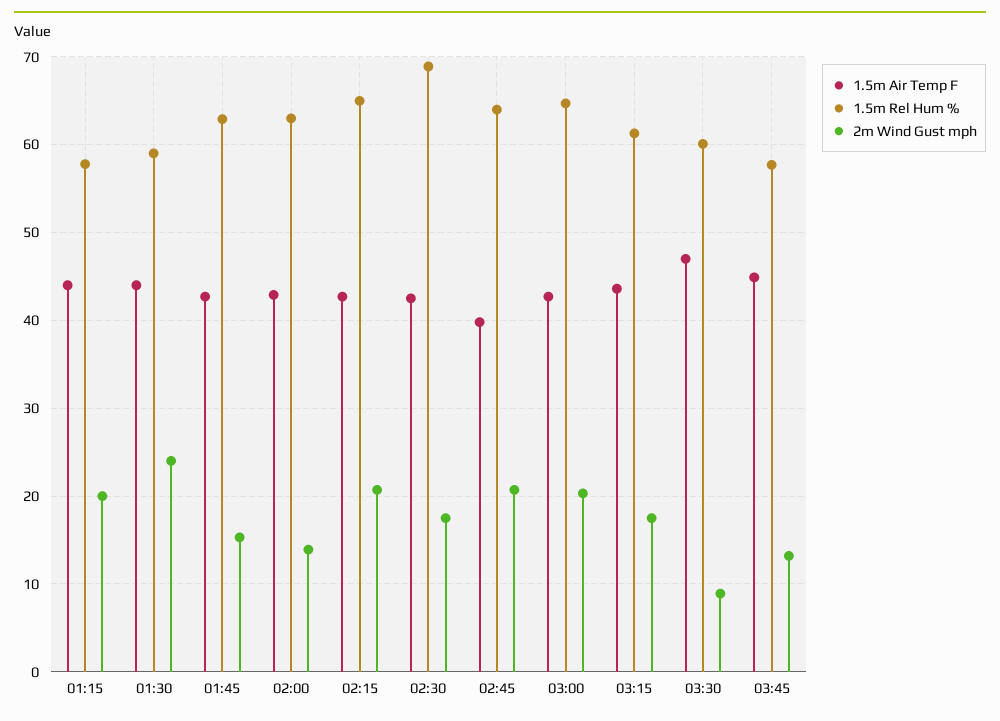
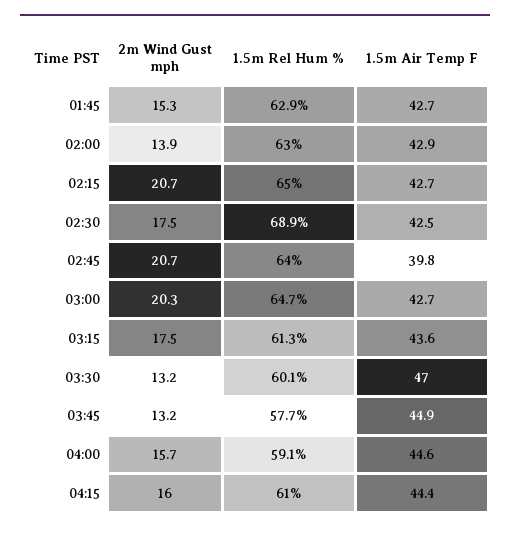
1.5m Air Temp F, 01:15: 44 -> none
1.5m Rel Hum %, 01:15: 58 -> none
2m Wind Gust mph, 01:15: 20 -> none
1.5m Air Temp F, 01:30: 44 -> none
1.5m Rel Hum %, 01:30: 59 -> none
2m Wind Gust mph, 01:30: 24 -> none
2m Wind Gust mph, 03:30: 9 -> 13.2
2m Wind Gust mph, 04:00: none -> 15.7
1.5m Rel Hum %, 04:00: none -> 59.1
1.5m Air Temp F, 04:00: none -> 44.6
2m Wind Gust mph, 04:15: none -> 16
1.5m Rel Hum %, 04:15: none -> 61
1.5m Air Temp F, 04:15: none -> 44.4

